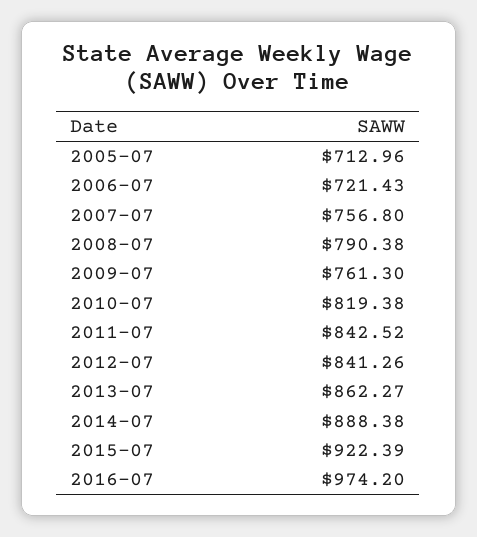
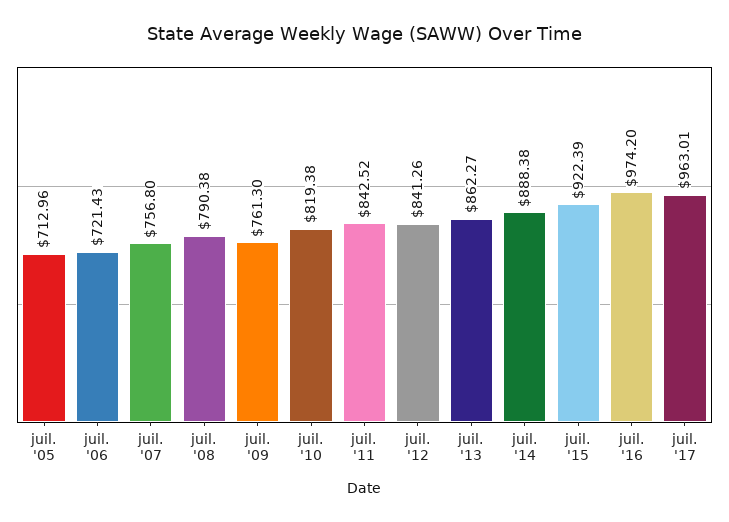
juil. '17: none -> 963.01

